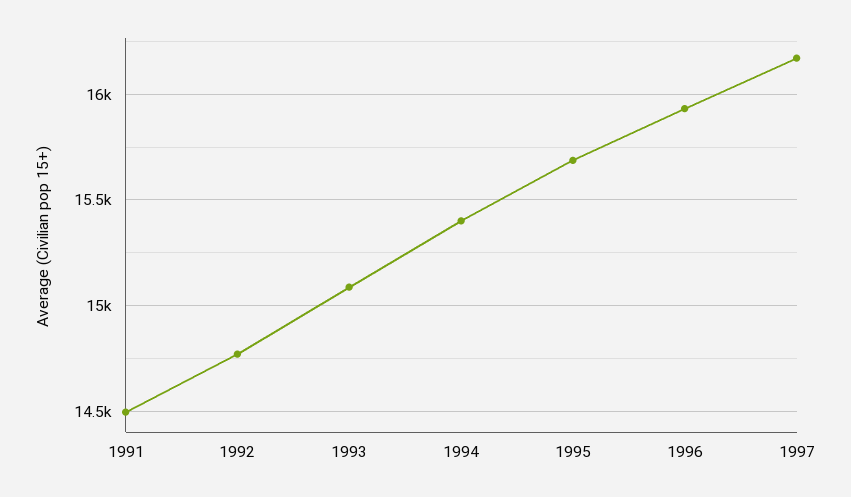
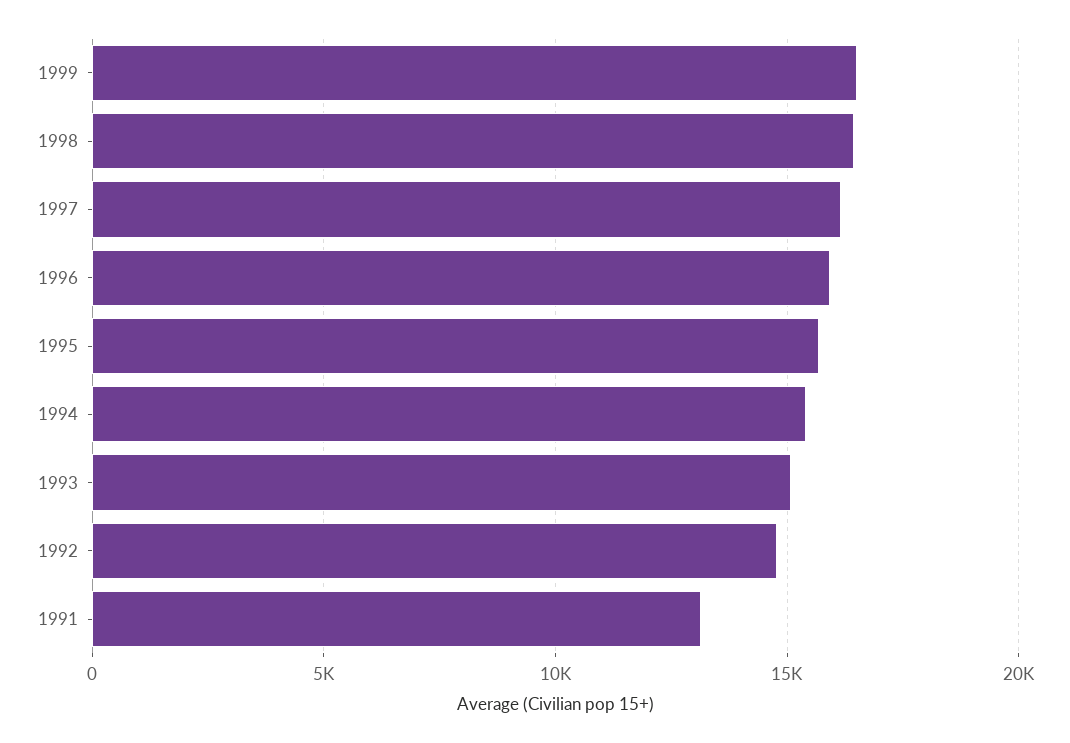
1991: 14500 -> 13000
1999: none -> 16500
1998: none -> 16500

